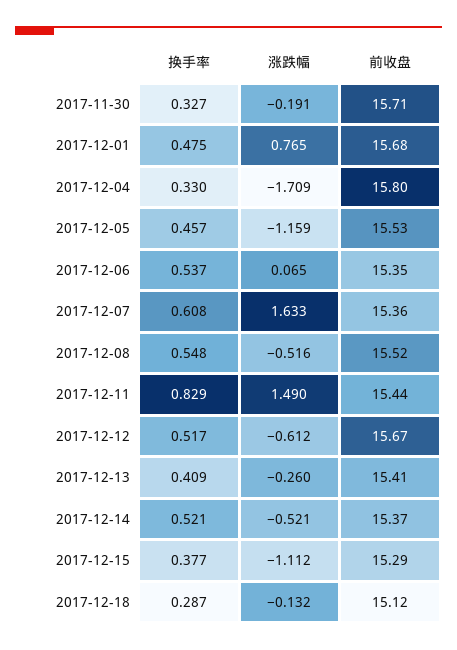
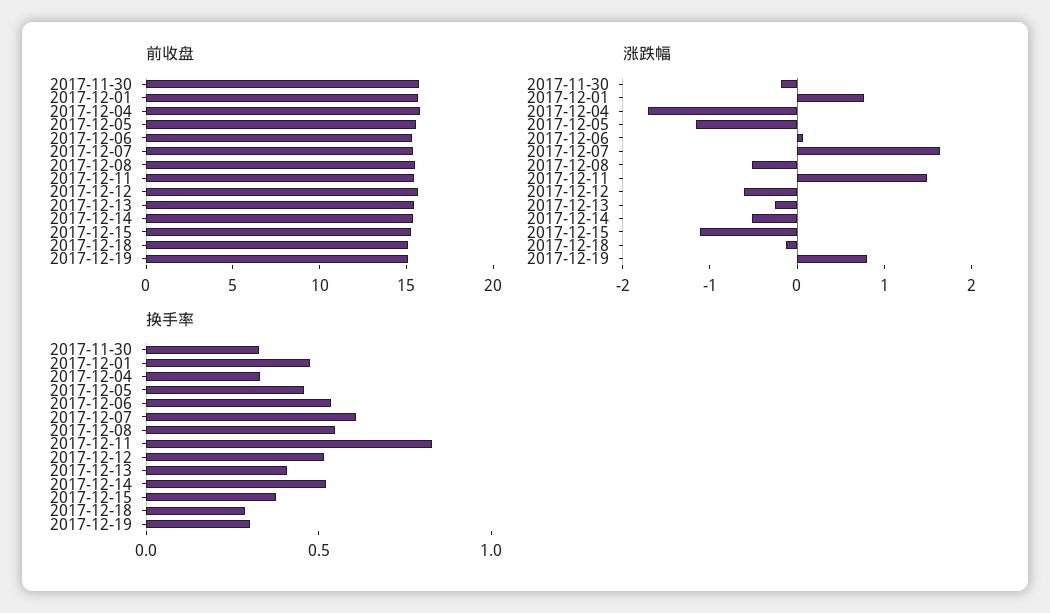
前收盘, 2017-12-19: none -> 15
涨跌幅, 2017-12-19: none -> 0.8
换手率, 2017-12-19: none -> 0.3

